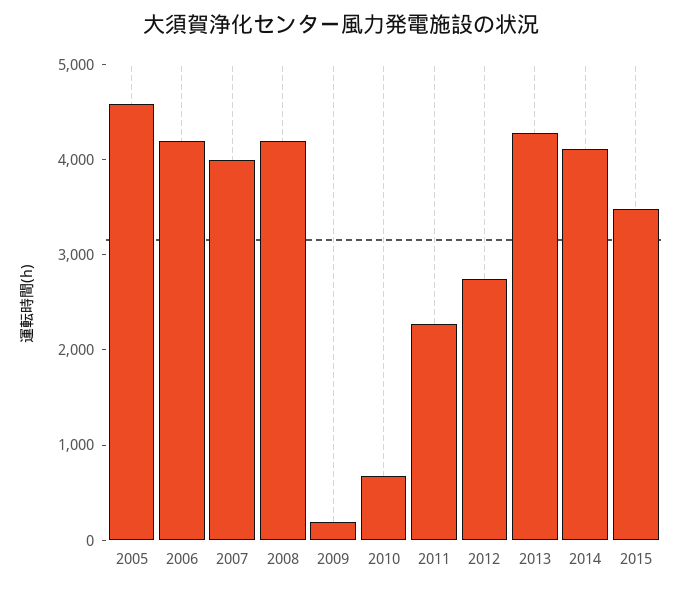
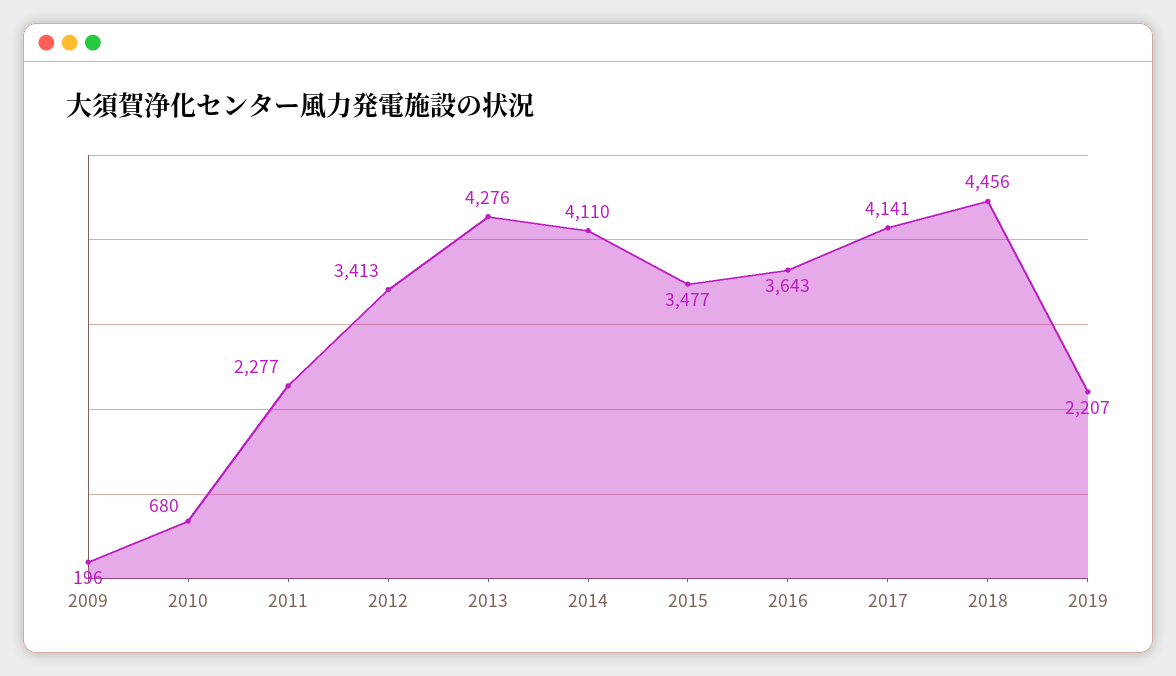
2005: 4600 -> none
2006: 4200 -> none
2007: 4000 -> none
2008: 4200 -> none
2012: 2800 -> 3413
2016: none -> 3643
2017: none -> 4141
2018: none -> 4456
2019: none -> 2207

